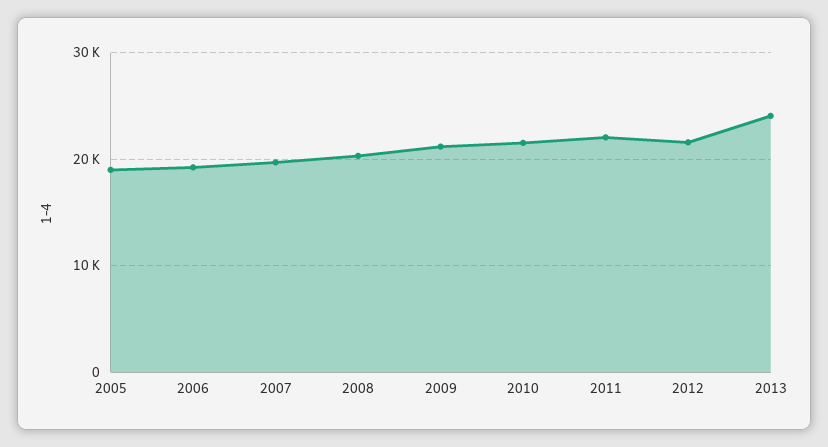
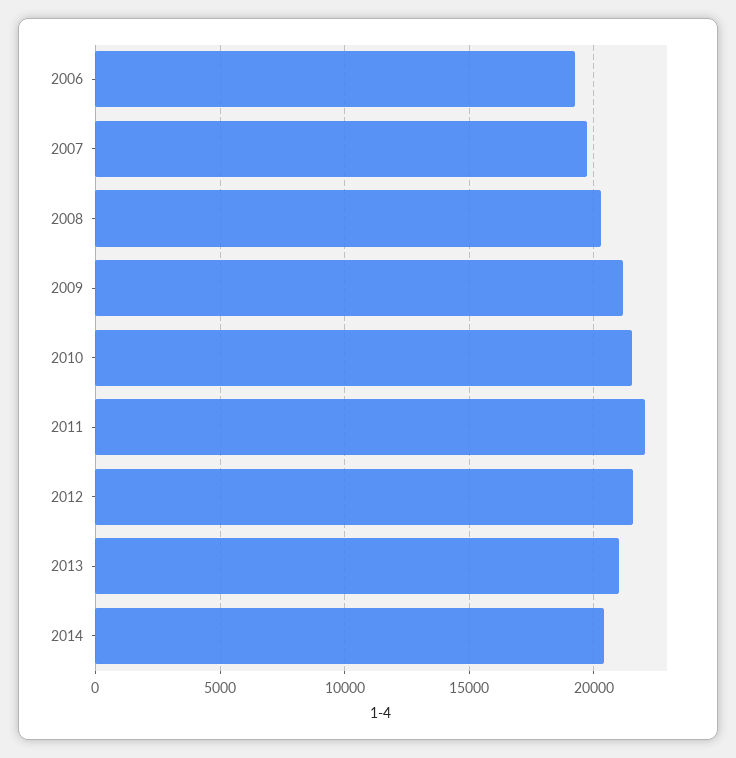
2005: 19000 -> none
2013: 24000 -> 21000
2014: none -> 20500

